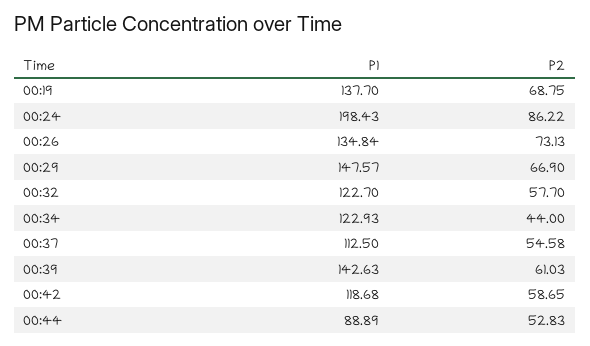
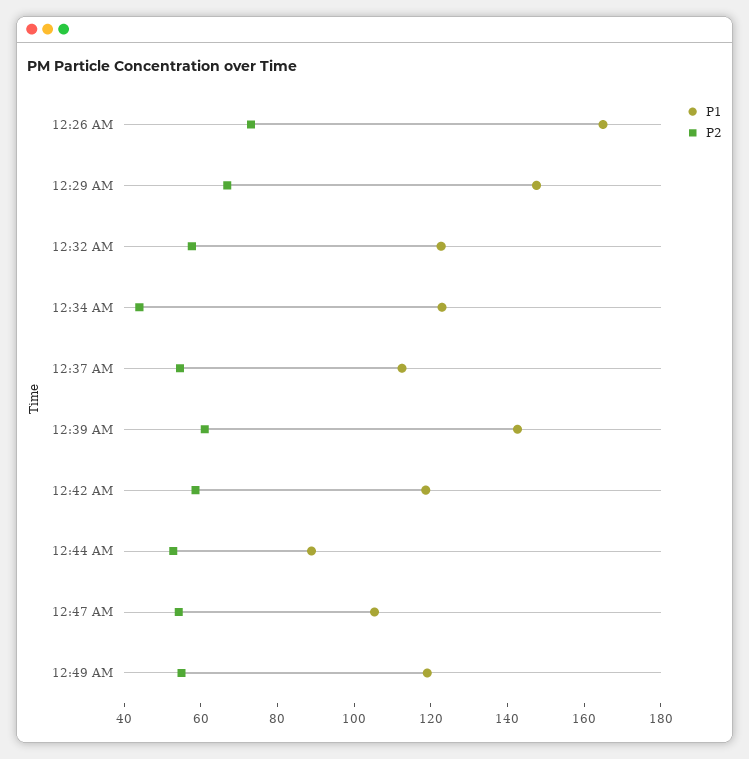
P1, 00:19: 137.7 -> none
P2, 00:19: 68.75 -> none
P1, 00:24: 198.43 -> none
P2, 00:24: 86.22 -> none
P1, 00:26: 134.84 -> 165
P1, 12:47 AM: none -> 105
P2, 12:47 AM: none -> 55
P1, 12:49 AM: none -> 120
P2, 12:49 AM: none -> 55

